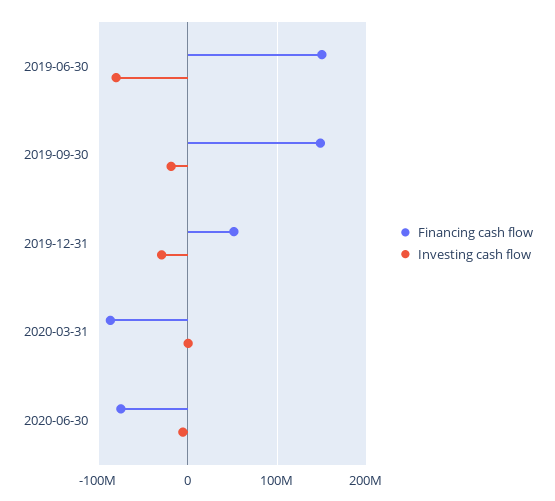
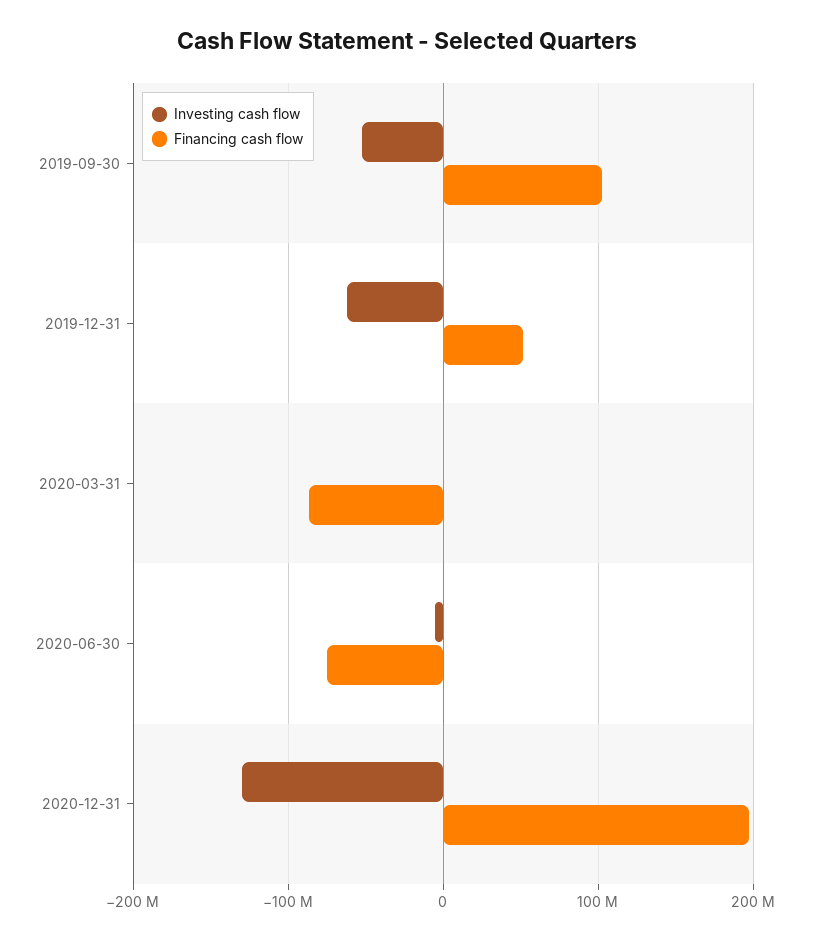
Financing cash flow, 2019-06-30: 150000000 -> none
Investing cash flow, 2019-06-30: -80000000 -> none
Financing cash flow, 2019-09-30: 150000000 -> 100000000
Investing cash flow, 2019-09-30: -20000000 -> -50000000
Investing cash flow, 2019-12-31: -30000000 -> -60000000
Investing cash flow, 2020-12-31: none -> -130000000
Financing cash flow, 2020-12-31: none -> 200000000

